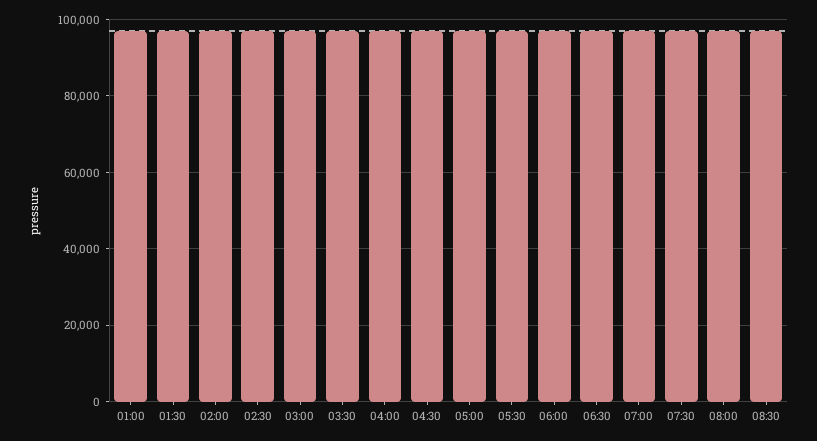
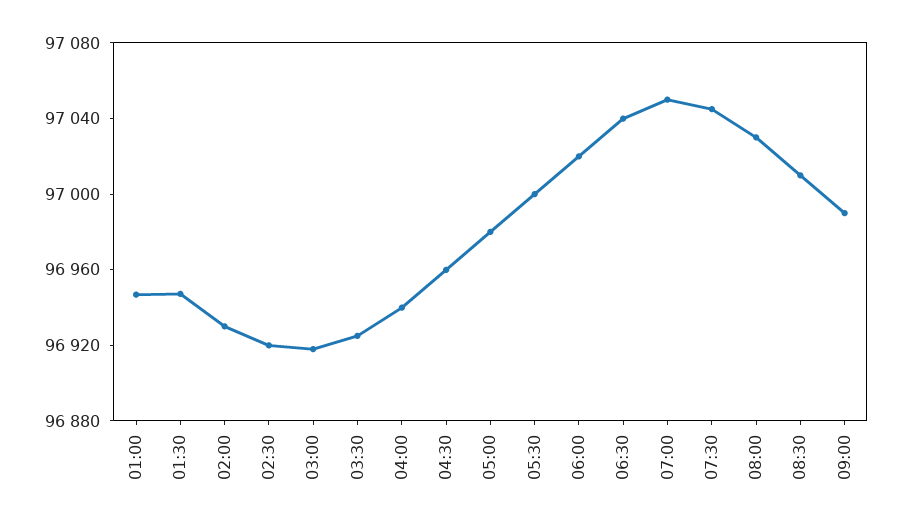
09:00: none -> 96990

